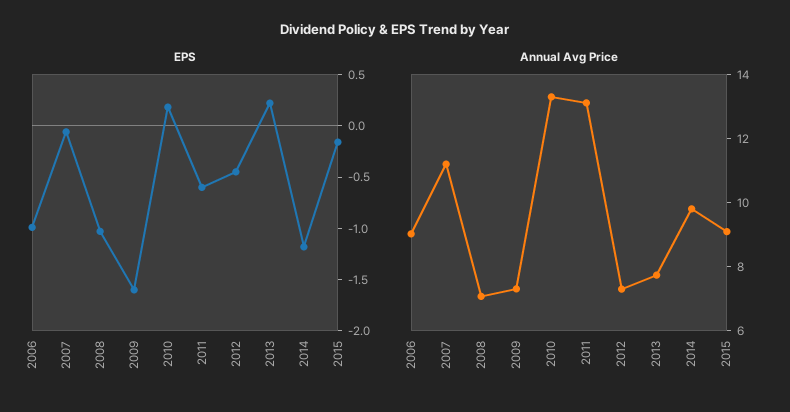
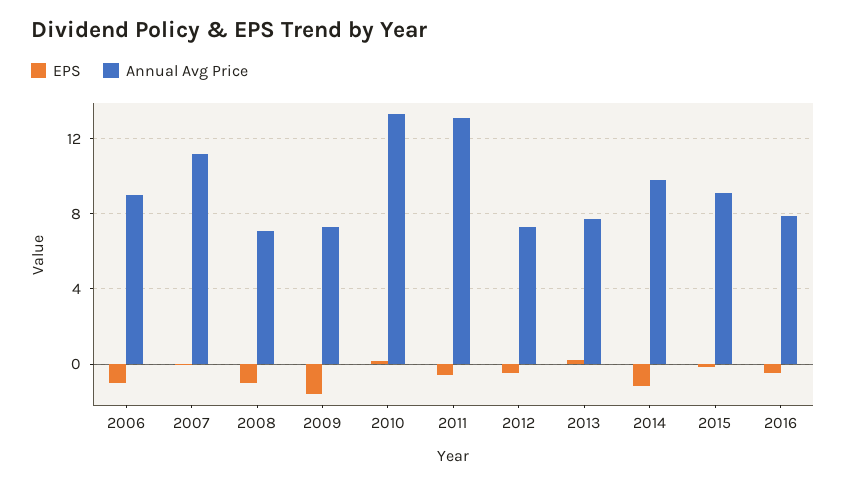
EPS, 2016: none -> -0.5
Annual Avg Price, 2016: none -> 8

